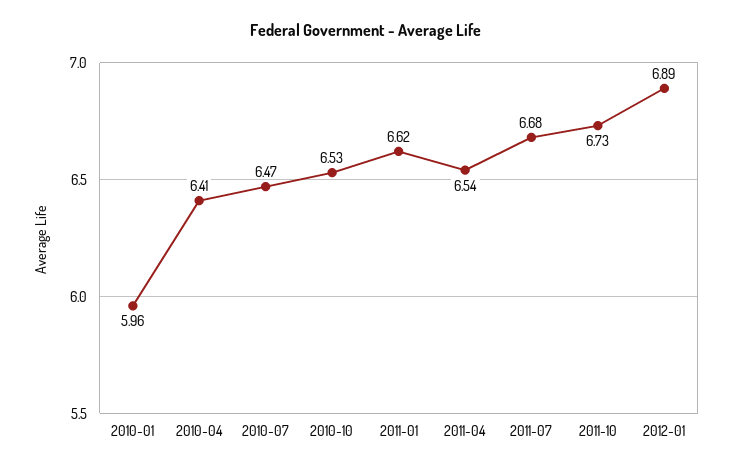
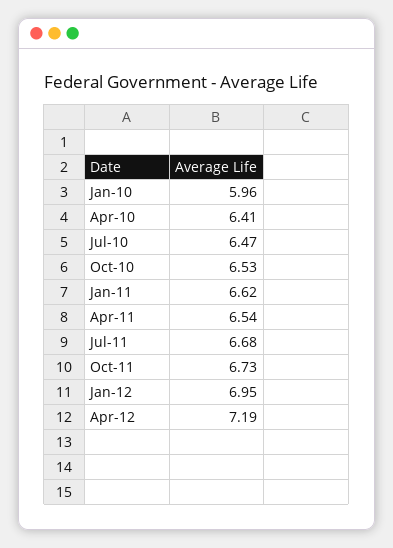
2012-01: 6.89 -> 6.95
Apr-12: none -> 7.19

